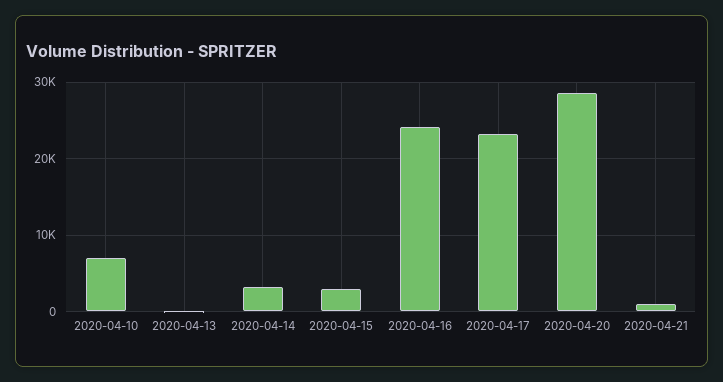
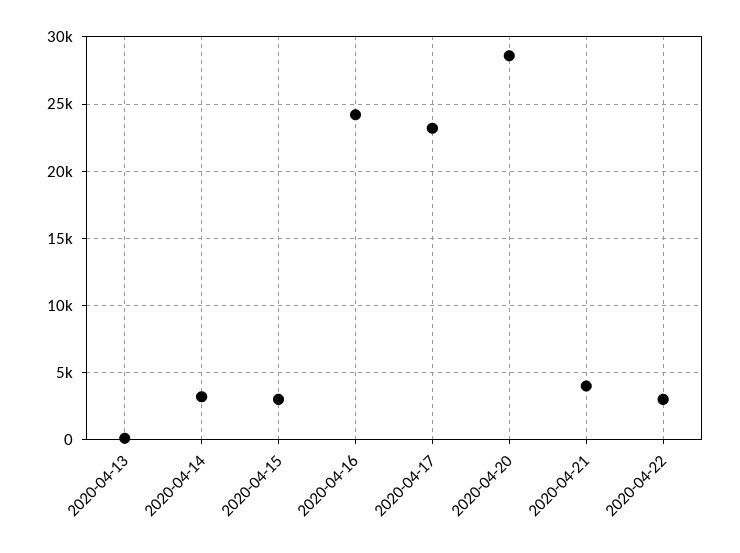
2020-04-10: 7000 -> none
2020-04-21: 1000 -> 4000
2020-04-22: none -> 3000

